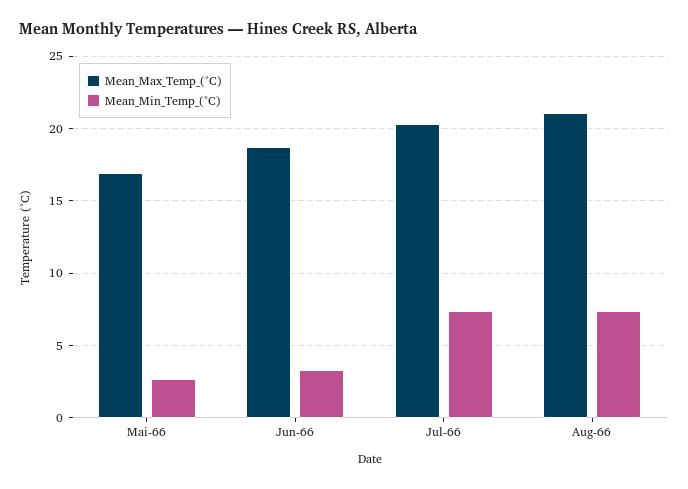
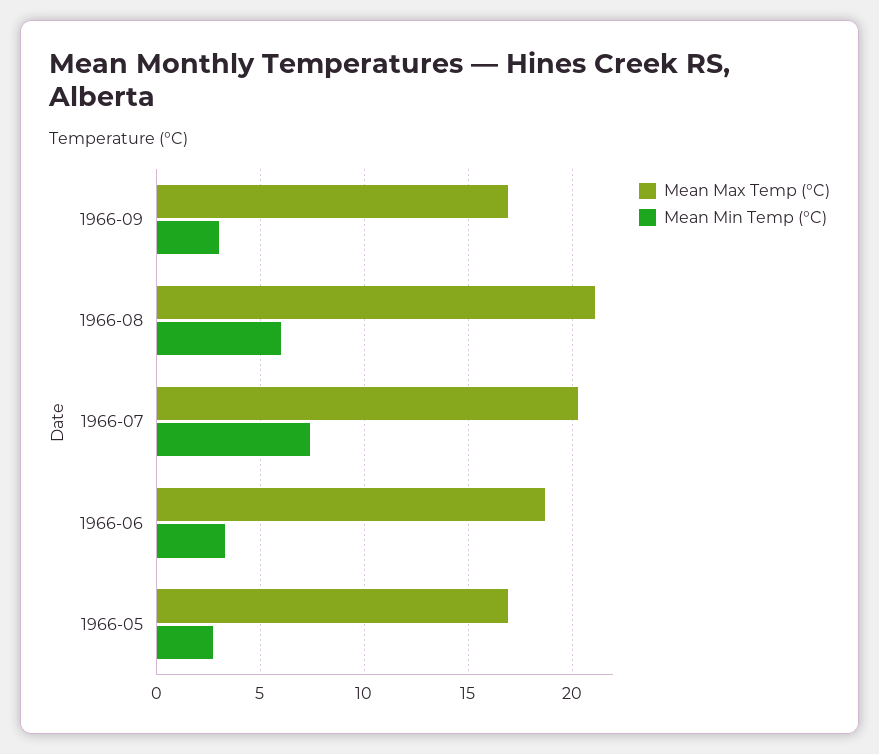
Mean_Min_Temp_(°C), Aug-66: 7.5 -> 6
Mean_Max_Temp_(°C), 1966-09: none -> 17
Mean_Min_Temp_(°C), 1966-09: none -> 3

